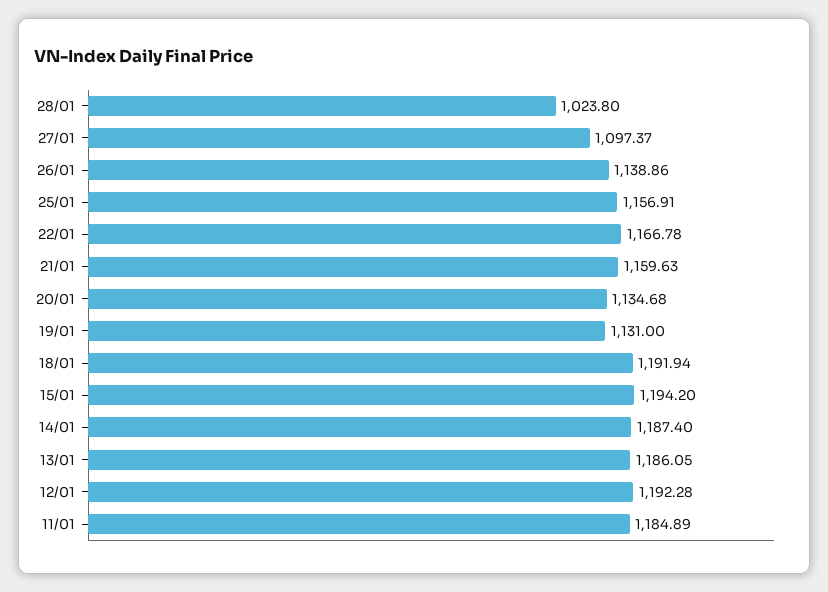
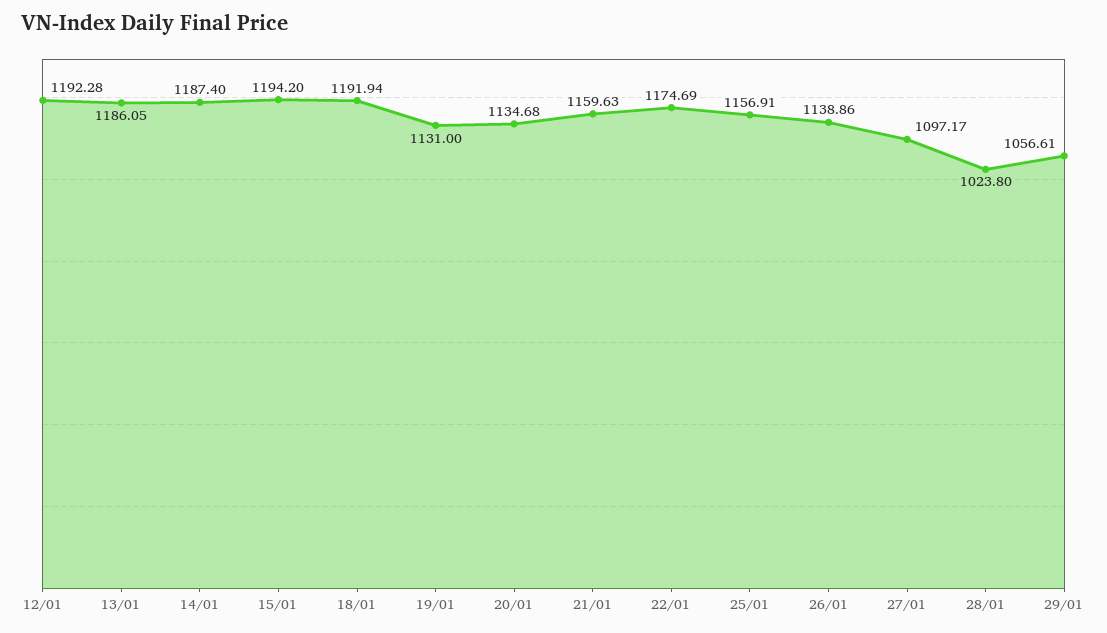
27/01: 1097.37 -> 1097.17
22/01: 1166.78 -> 1174.69
11/01: 1184.89 -> none
29/01: none -> 1056.61

